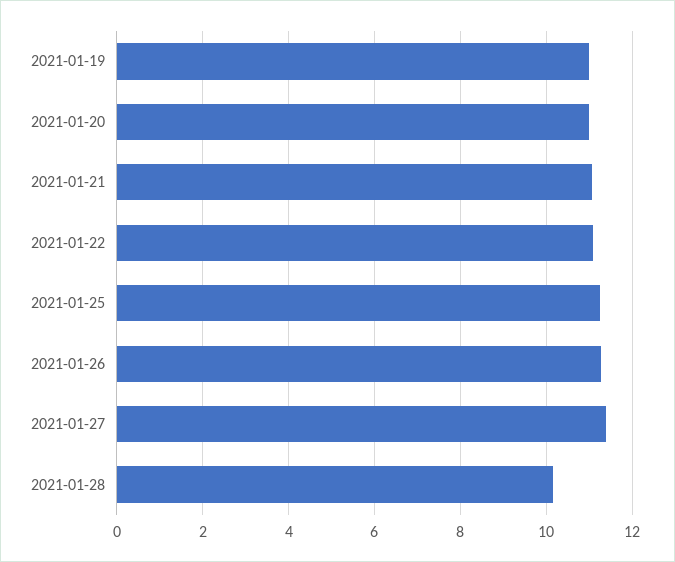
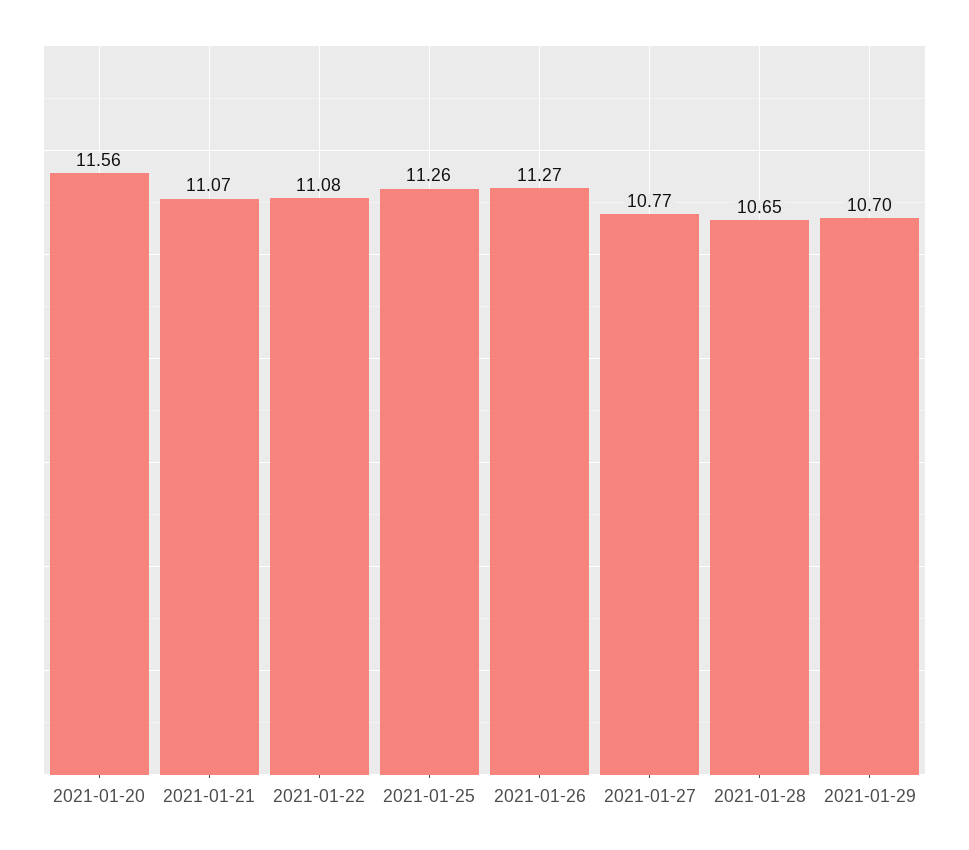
2021-01-19: 11 -> none
2021-01-20: 11 -> 11.56
2021-01-27: 11.4 -> 10.77
2021-01-28: 10.2 -> 10.65
2021-01-29: none -> 10.7

